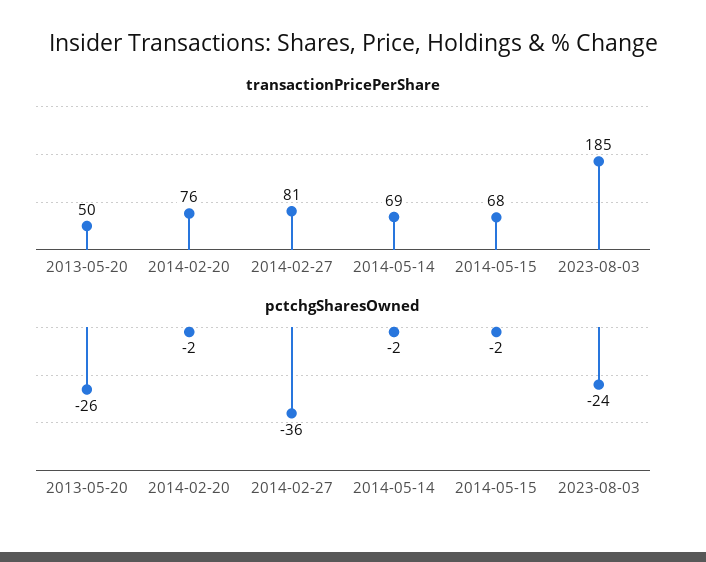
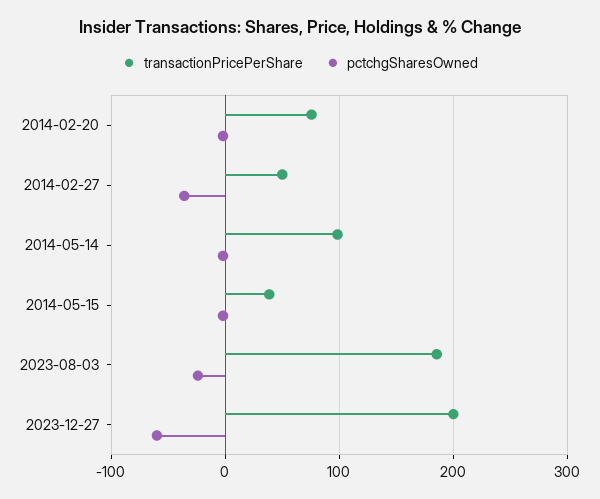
transactionPricePerShare, 2013-05-20: 50 -> none
transactionPricePerShare, 2014-02-27: 81 -> 50
transactionPricePerShare, 2014-05-14: 69 -> 100
transactionPricePerShare, 2014-05-15: 68 -> 40
pctchgSharesOwned, 2013-05-20: -26 -> none
transactionPricePerShare, 2023-12-27: none -> 200
pctchgSharesOwned, 2023-12-27: none -> -60

